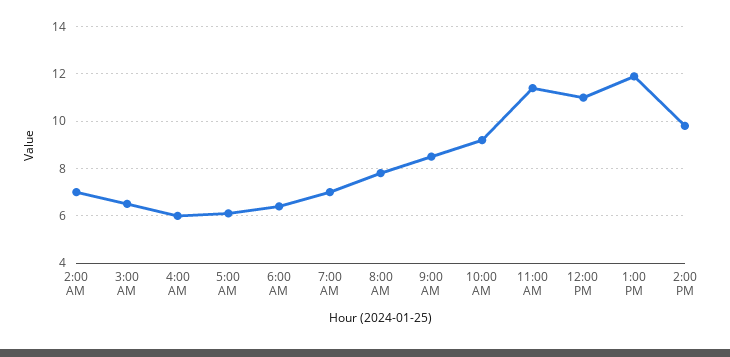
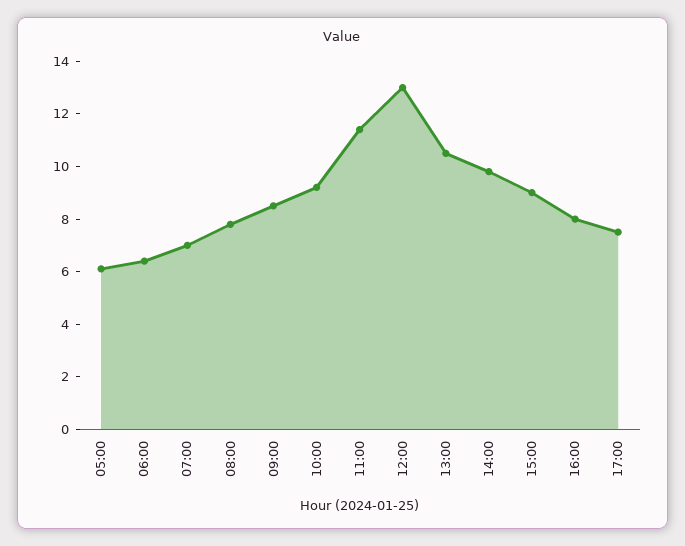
2:00 AM: 7 -> none
3:00 AM: 6.5 -> none
4:00 AM: 6 -> none
12:00 PM: 11 -> 13
1:00 PM: 12 -> 10.5
15:00: none -> 9
16:00: none -> 8
17:00: none -> 7.5

